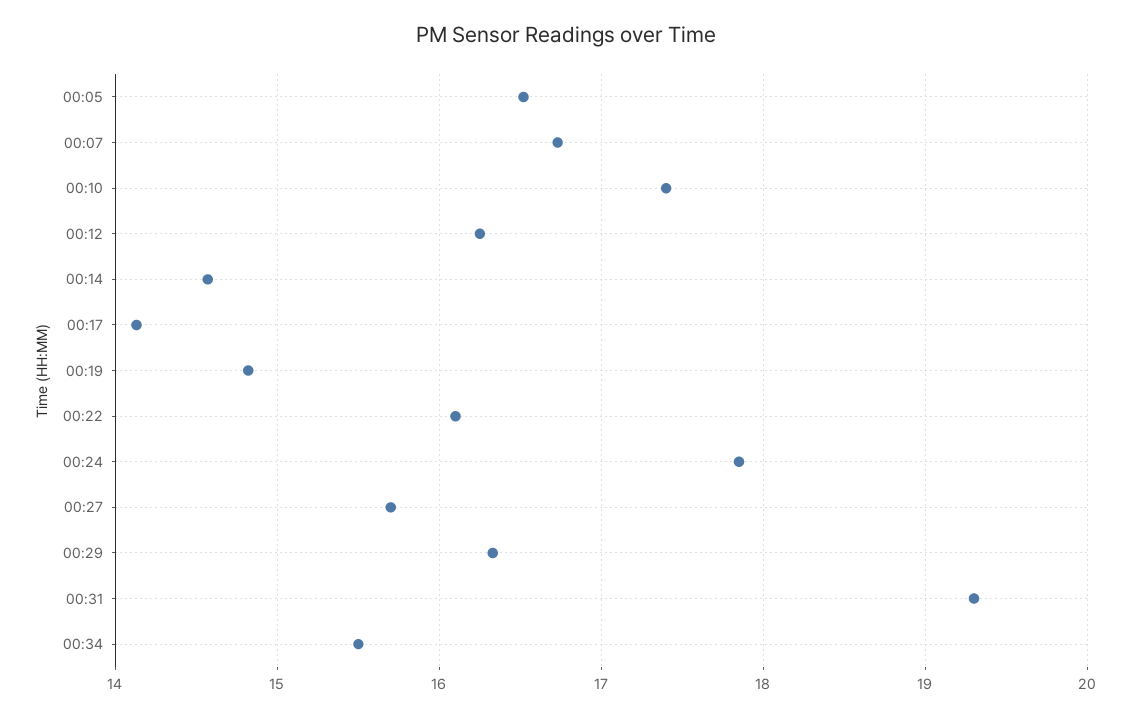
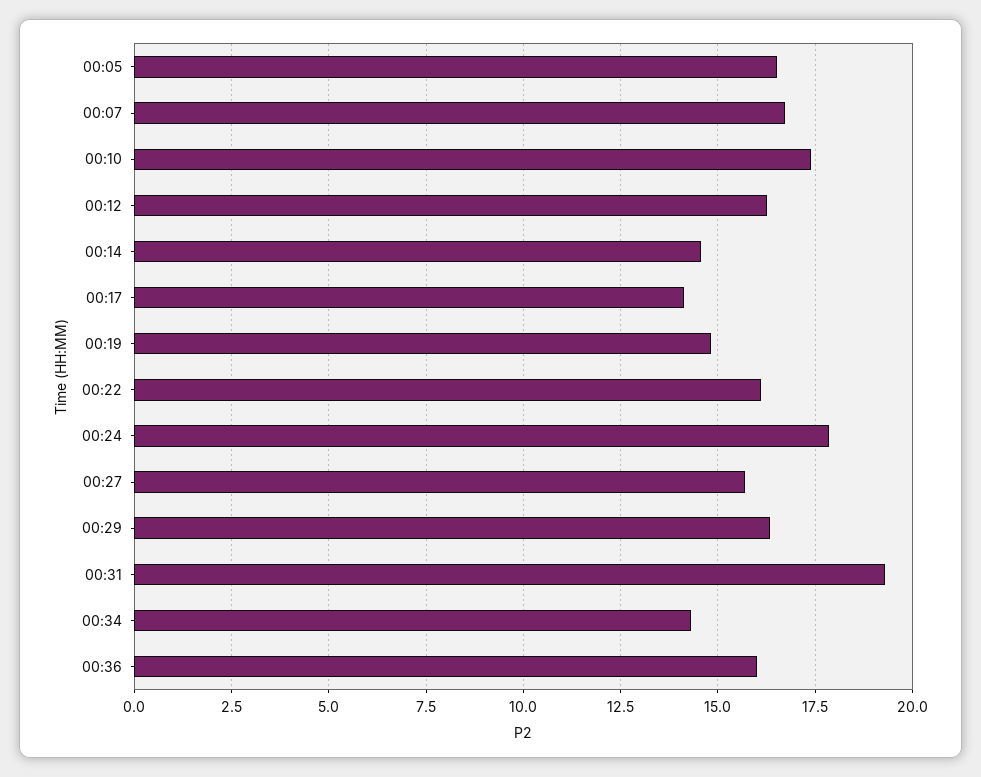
00:34: 15.5 -> 14.25
00:36: none -> 16

